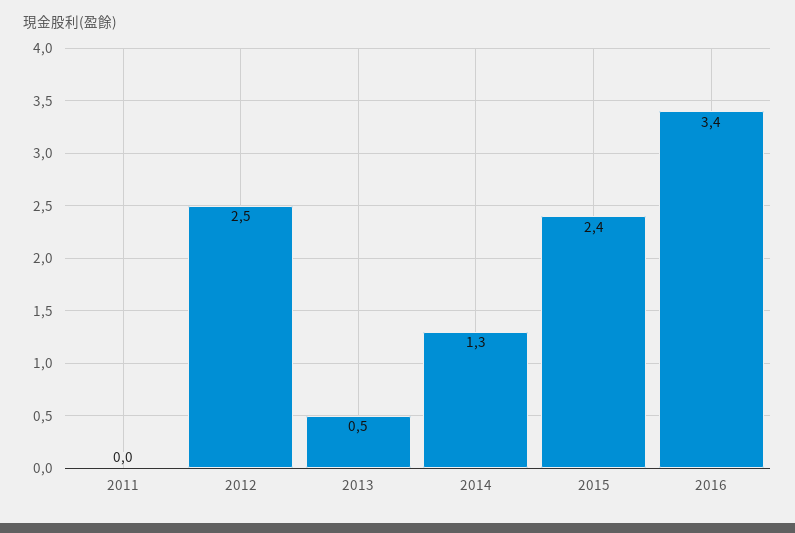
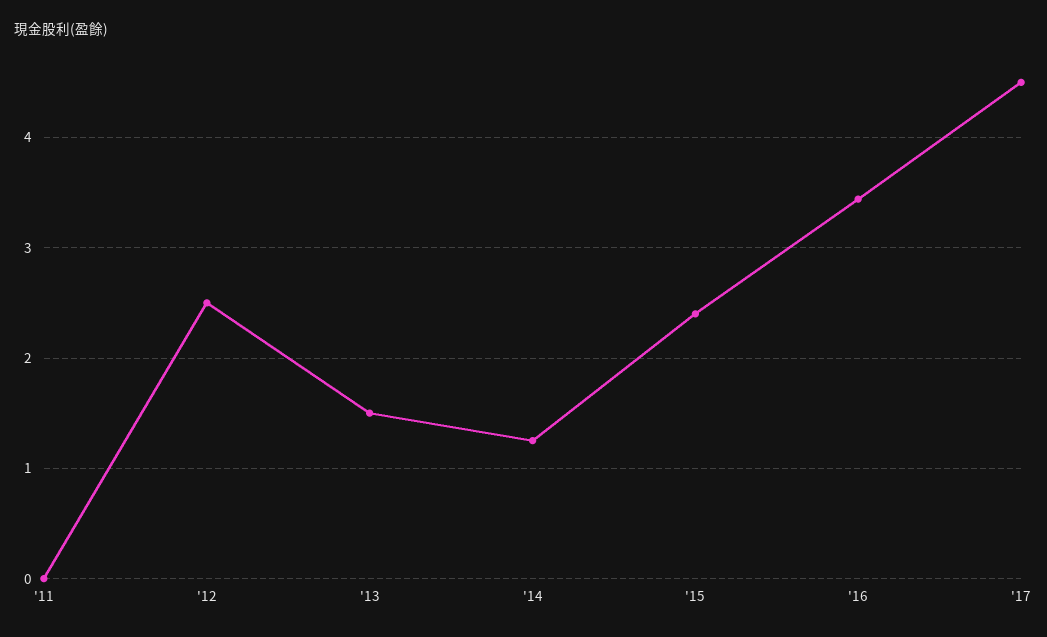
2013: 0.5 -> 1.5
'17: none -> 4.5

